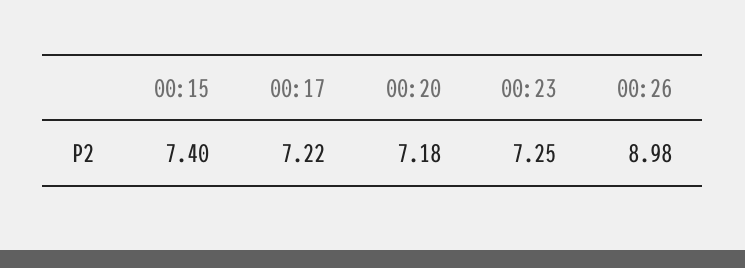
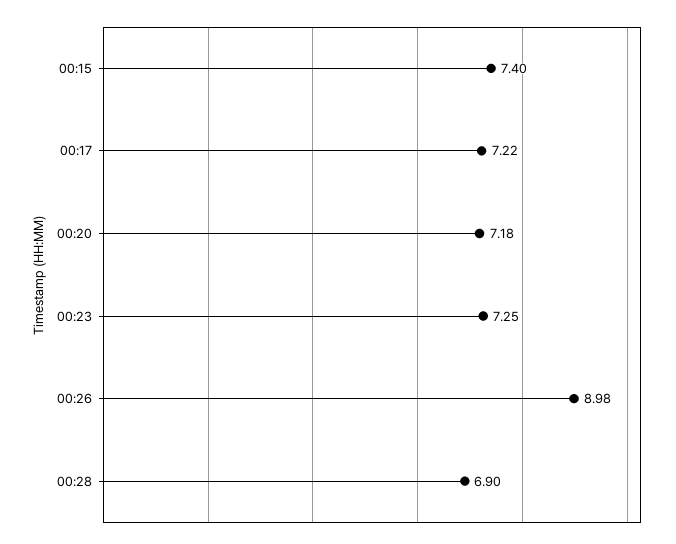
00:28: none -> 6.9

